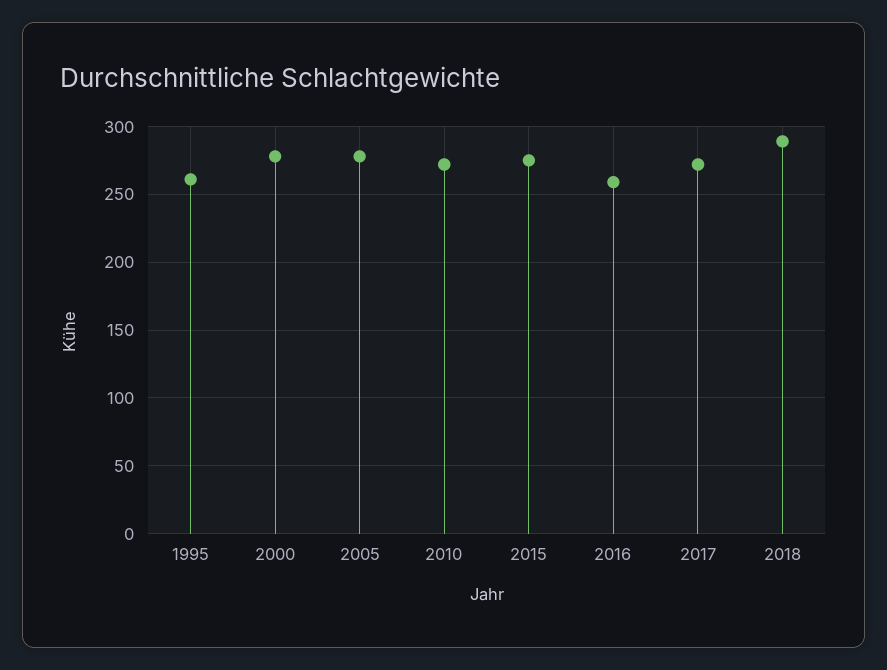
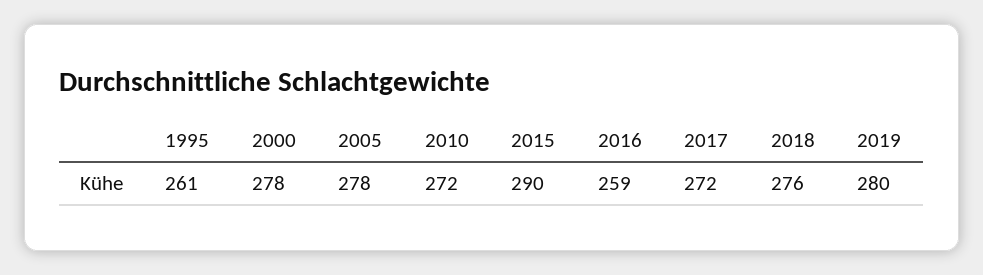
2015: 275 -> 290
2018: 290 -> 276
2019: none -> 280

